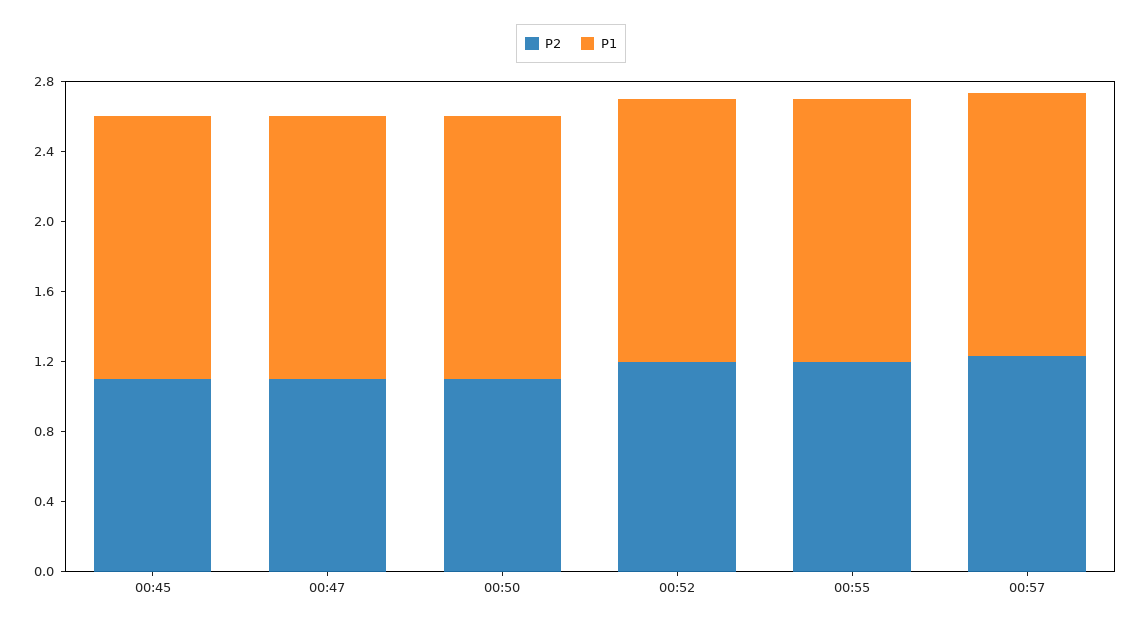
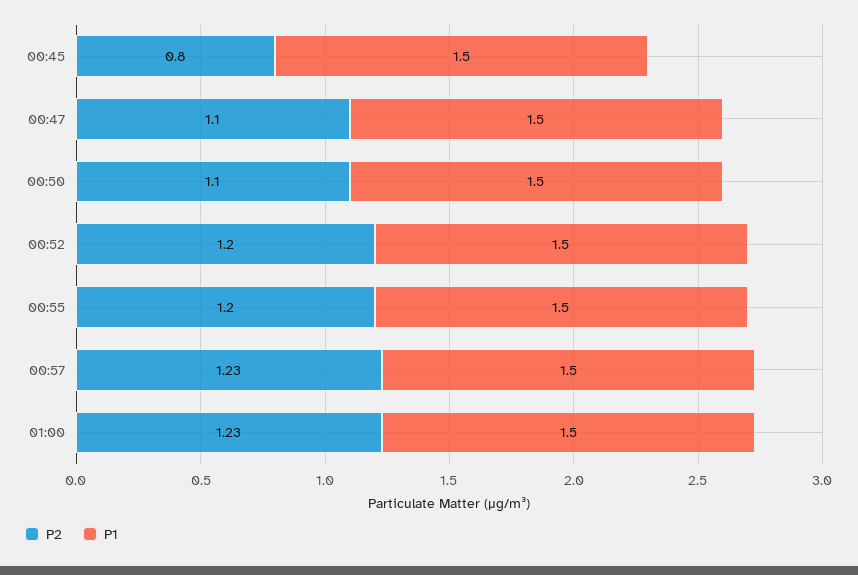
P2, 00:45: 1.1 -> 0.8
P2, 01:00: none -> 1.23
P1, 01:00: none -> 1.5

